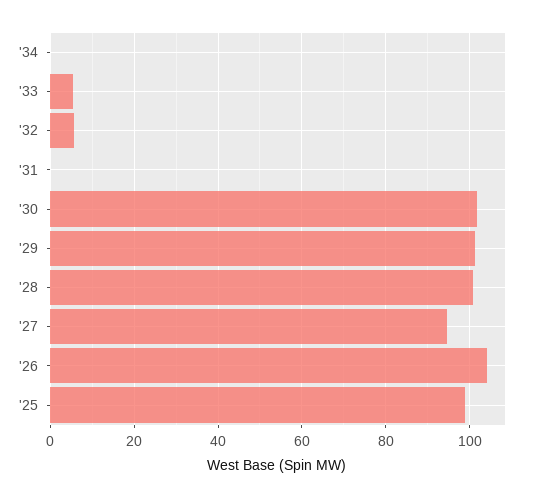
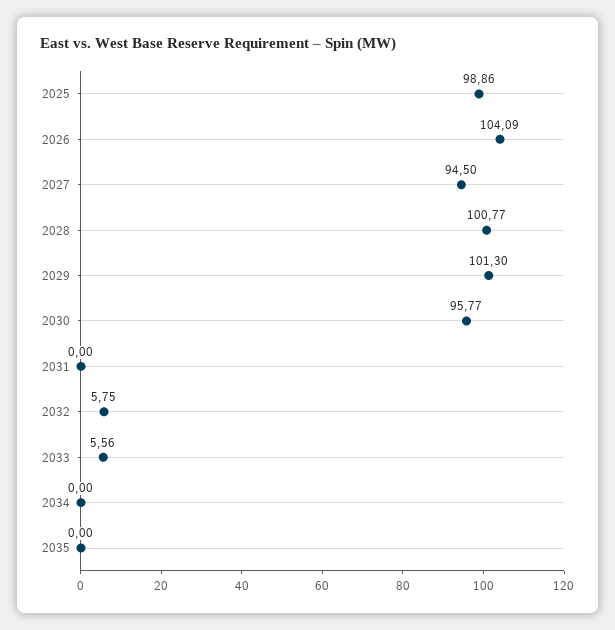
'30: 102 -> 95.77
2035: none -> 0

